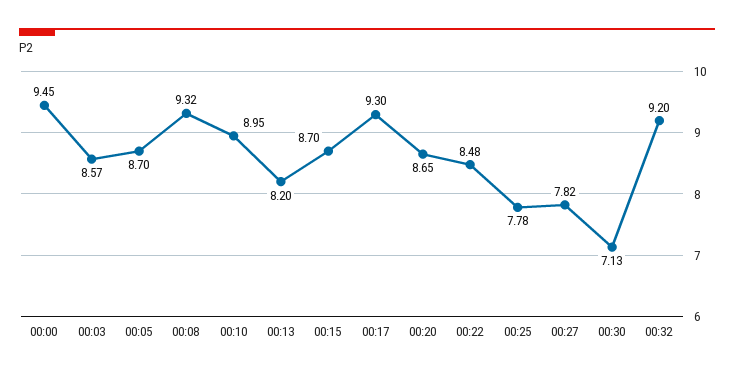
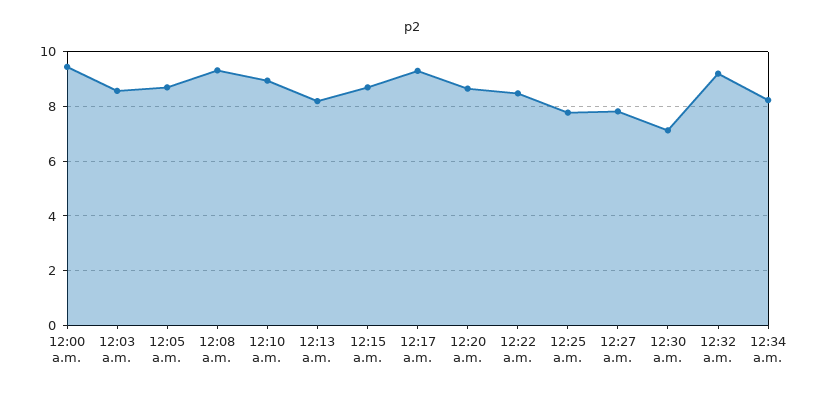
12:34 a.m.: none -> 8.25

